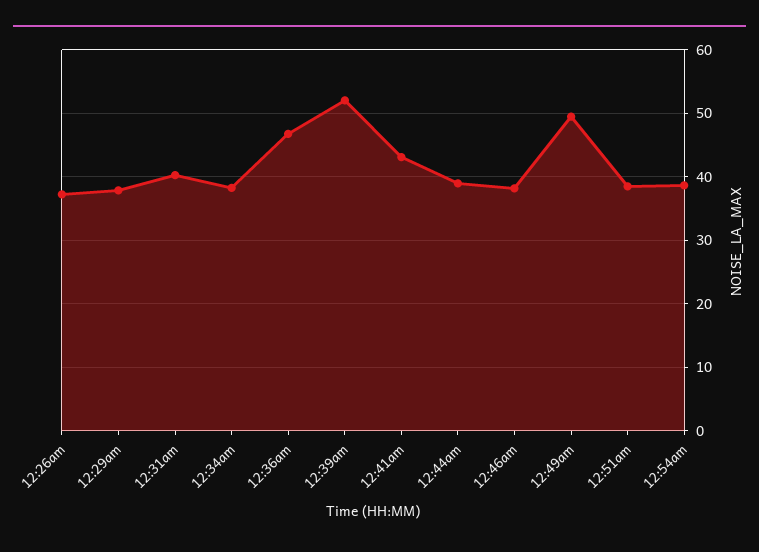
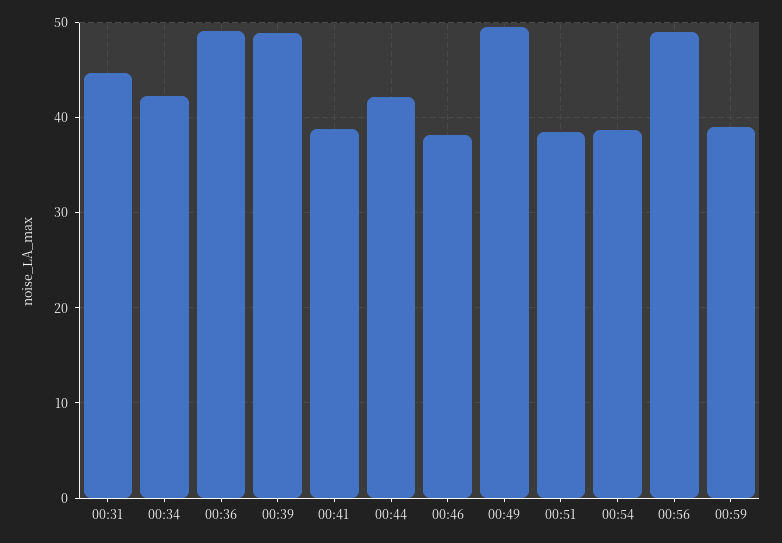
12:26am: 37 -> none
12:29am: 38 -> none
12:31am: 40 -> 45
12:34am: 38 -> 42
12:36am: 47 -> 49
12:39am: 52 -> 49
12:41am: 43 -> 39
12:44am: 39 -> 42
00:56: none -> 49
00:59: none -> 39

